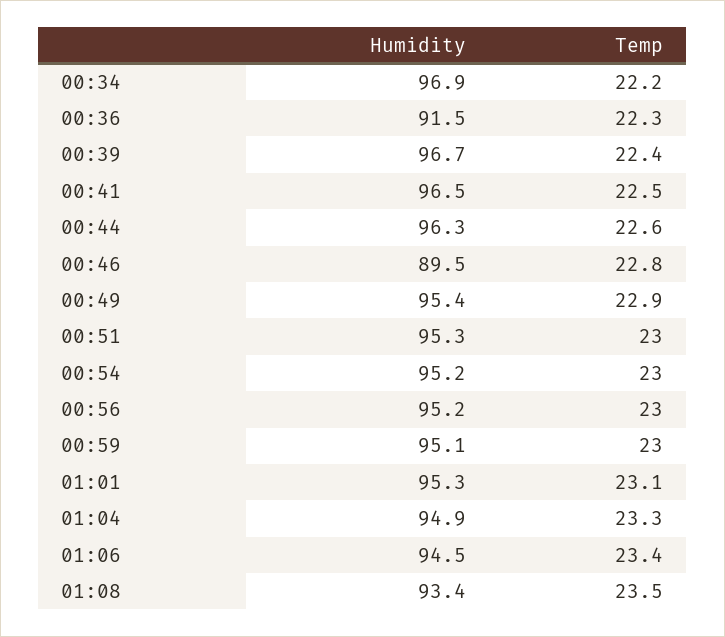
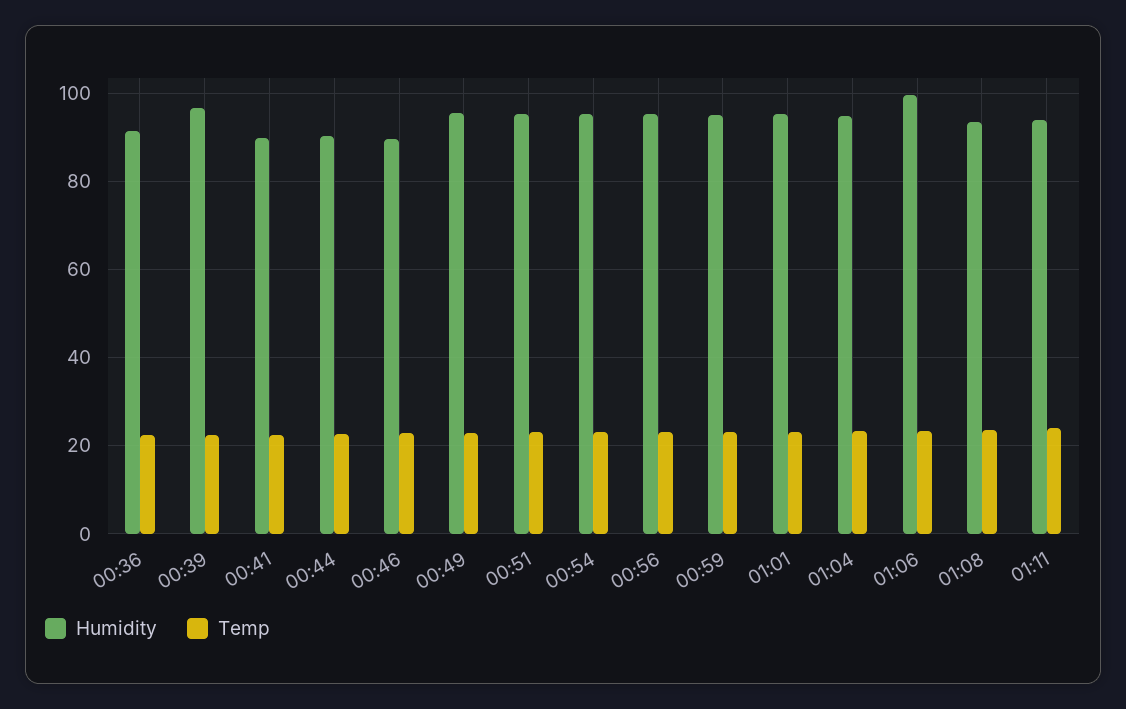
Humidity, 00:34: 96.9 -> none
Temp, 00:34: 22.2 -> none
Humidity, 00:41: 96.5 -> 90
Humidity, 00:44: 96.3 -> 90
Humidity, 01:06: 94.5 -> 100
Humidity, 01:11: none -> 94
Temp, 01:11: none -> 24

